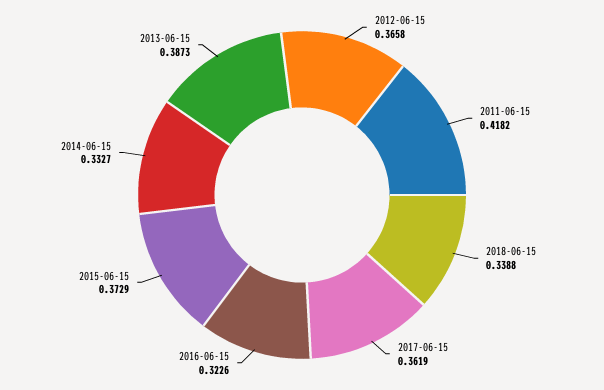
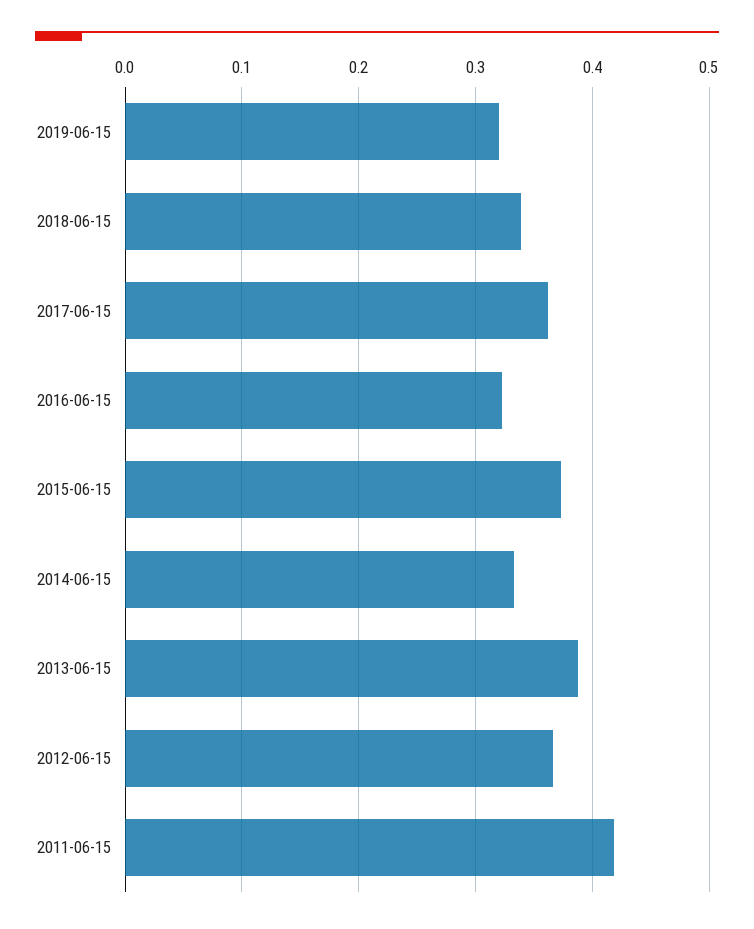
2019-06-15: none -> 0.32

